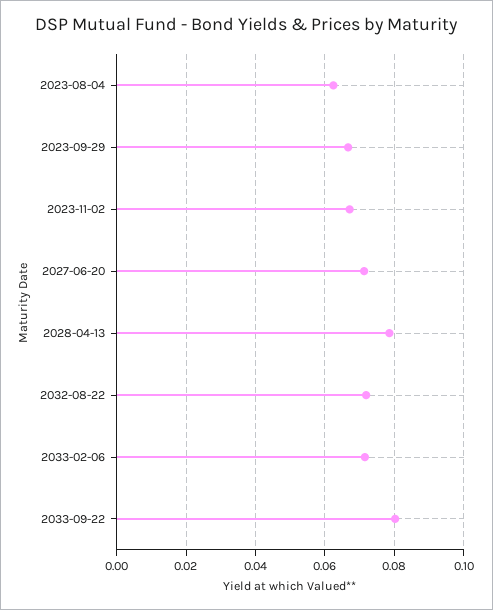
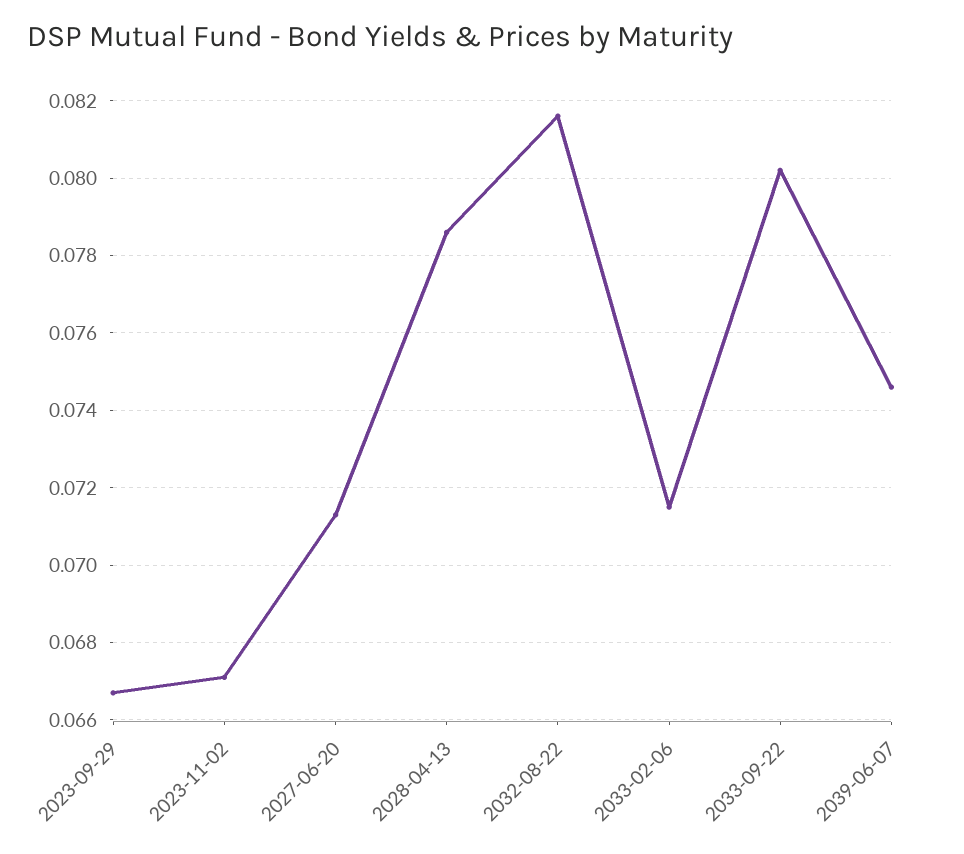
2023-08-04: 0.062 -> none
2032-08-22: 0.072 -> 0.0815
2039-06-07: none -> 0.0745

